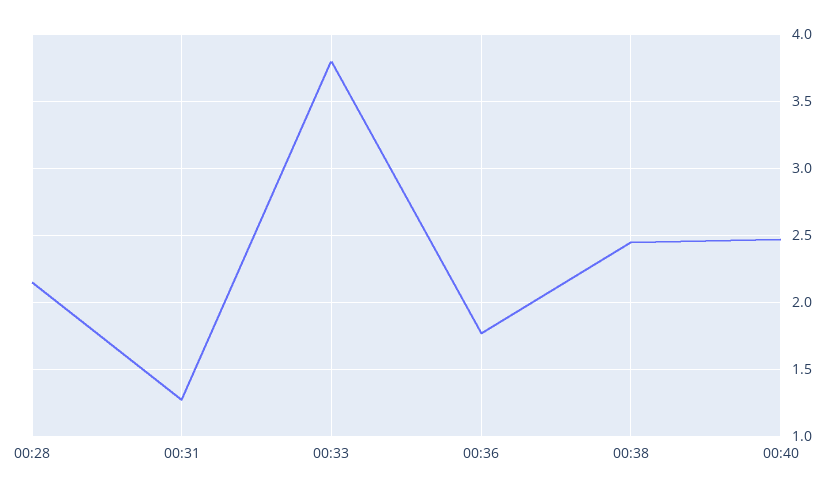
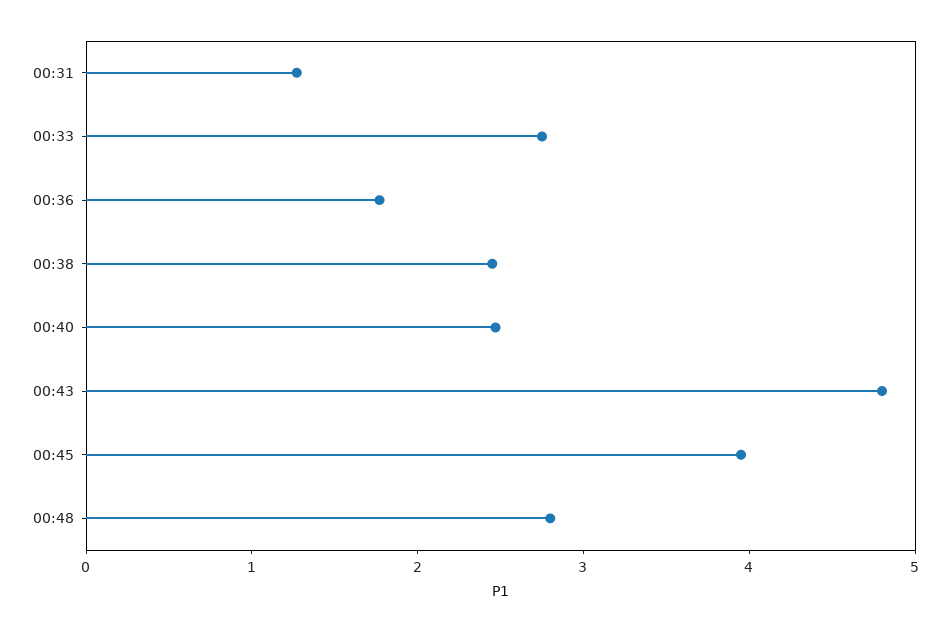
00:28: 2.15 -> none
00:33: 3.8 -> 2.8
00:43: none -> 4.8
00:45: none -> 4
00:48: none -> 2.8

